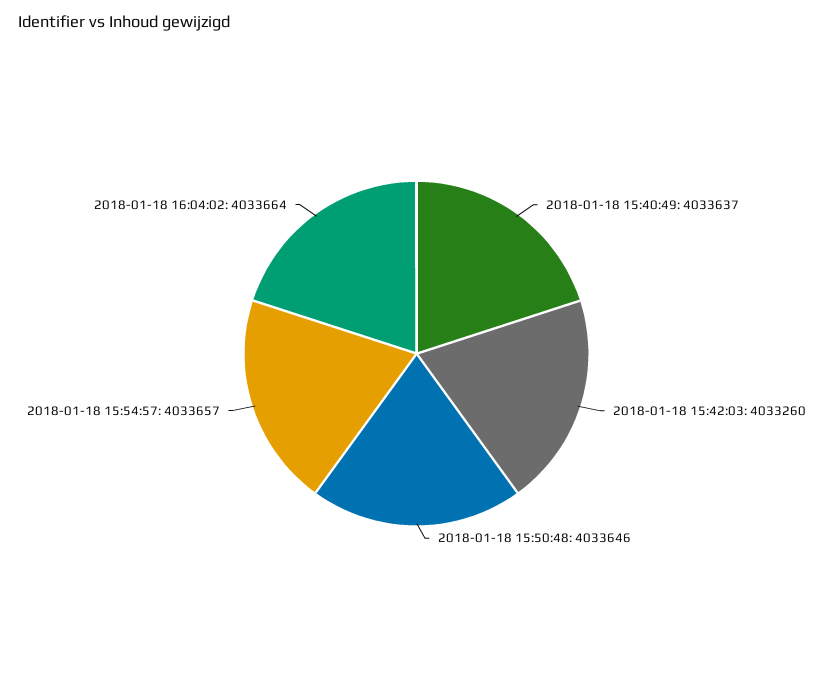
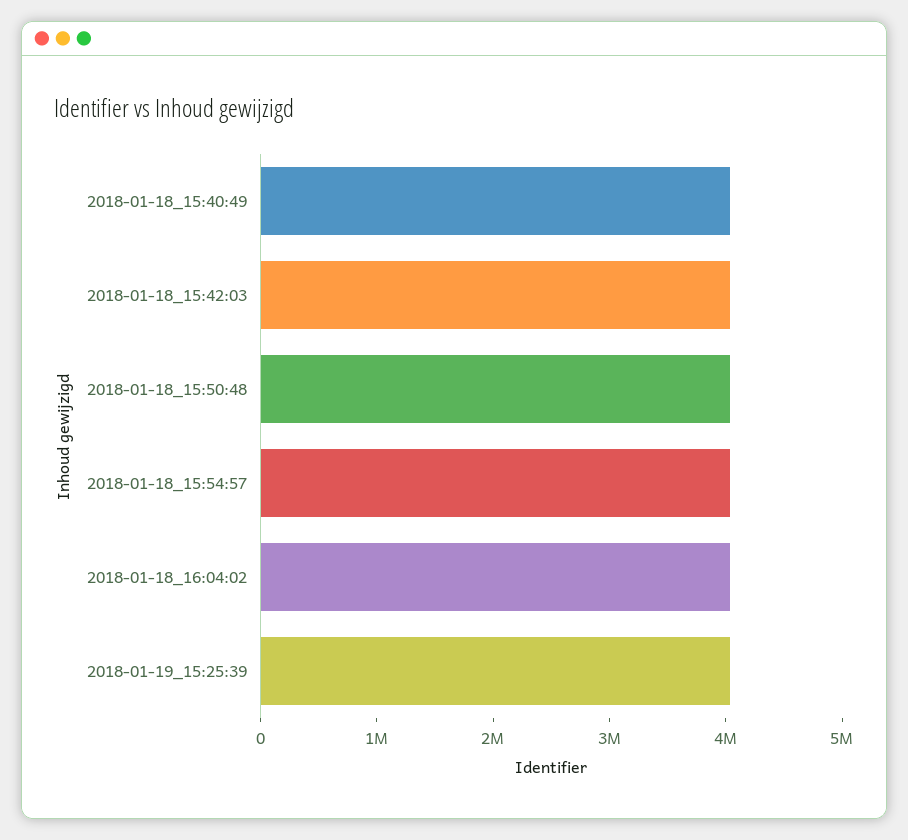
2018-01-19_15:25:39: none -> 4000000

